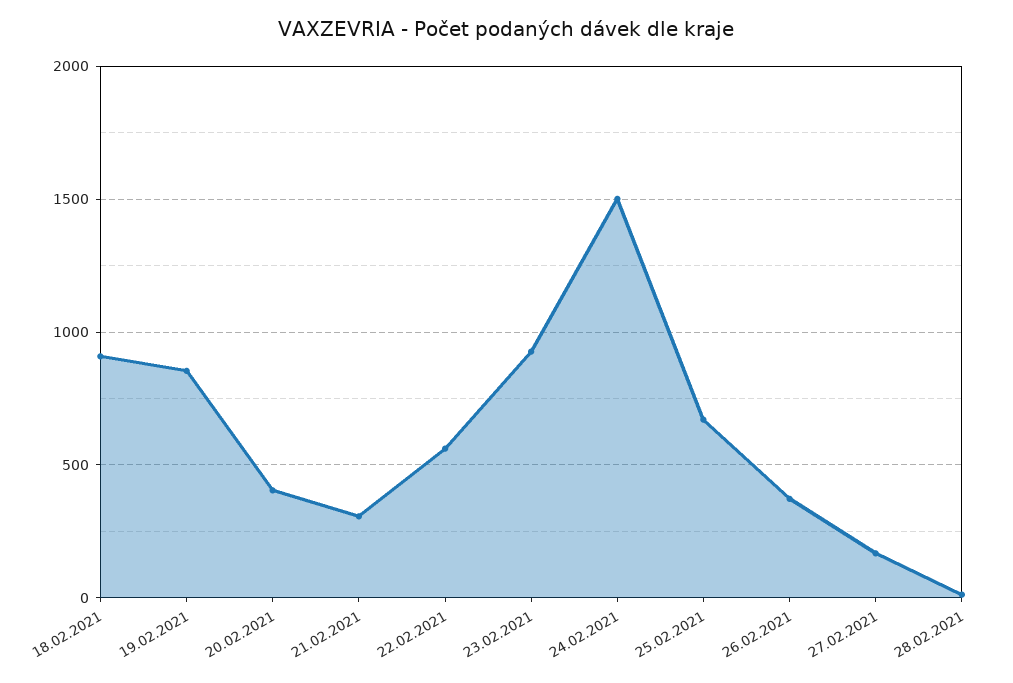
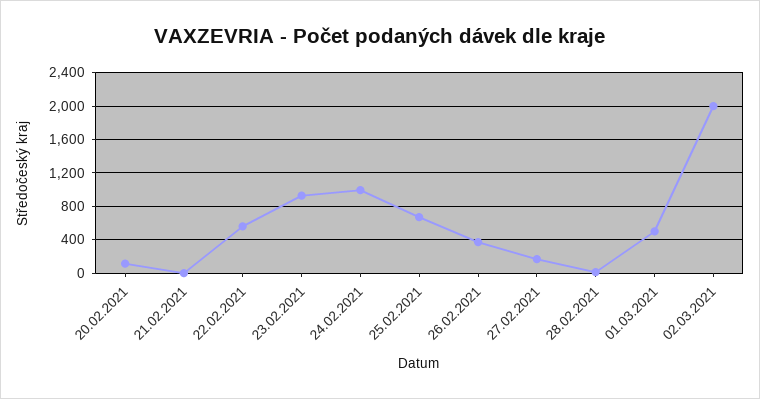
18.02.2021: 900 -> none
19.02.2021: 850 -> none
20.02.2021: 400 -> 100
21.02.2021: 300 -> 0
24.02.2021: 1500 -> 1000
01.03.2021: none -> 500
02.03.2021: none -> 2000

